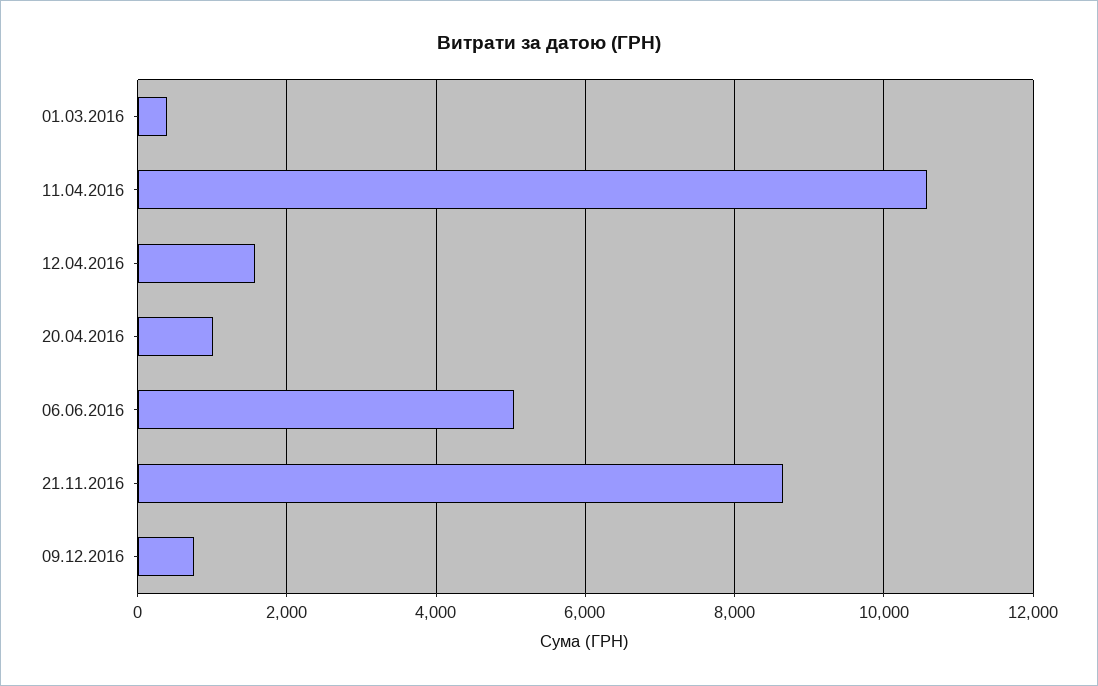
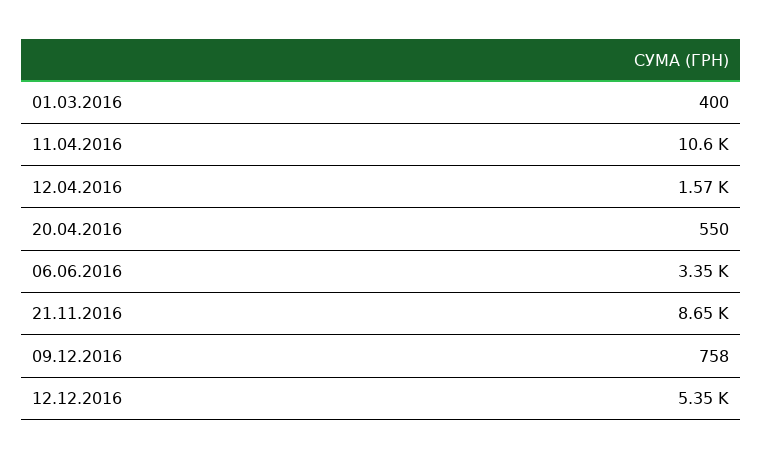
20.04.2016: 1000 -> 550
06.06.2016: 5000 -> 3350
12.12.2016: none -> 5350

